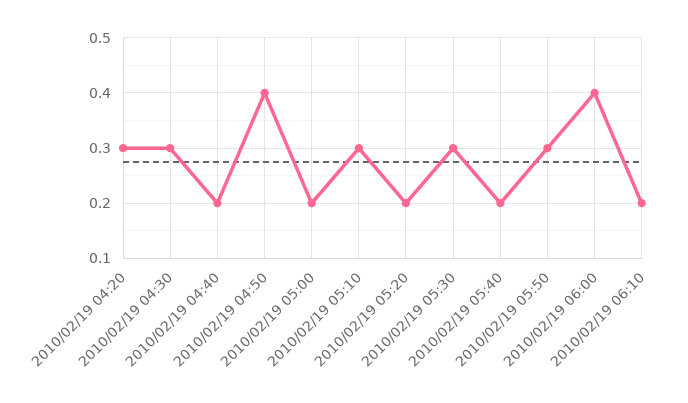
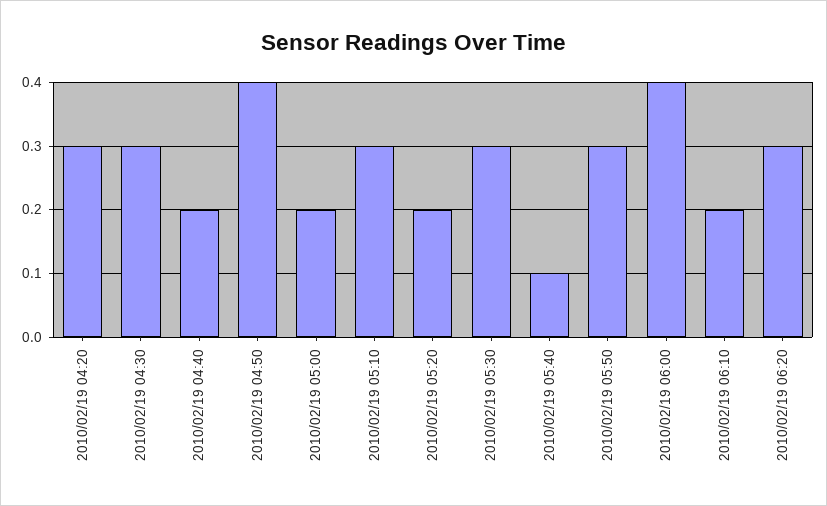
2010/02/19 05:40: 0.2 -> 0.1
2010/02/19 06:20: none -> 0.3

